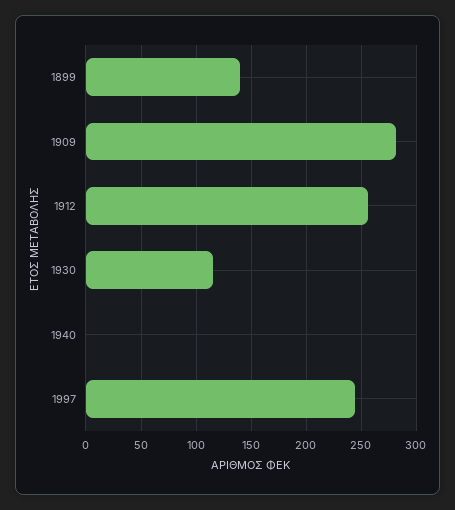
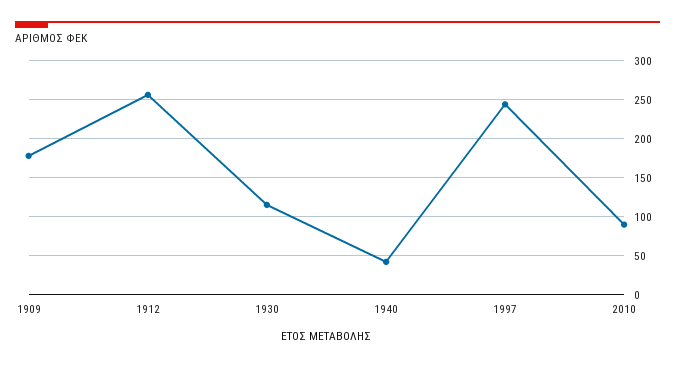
1899: 140 -> none
1909: 280 -> 180
1940: 0 -> 40
2010: none -> 90

